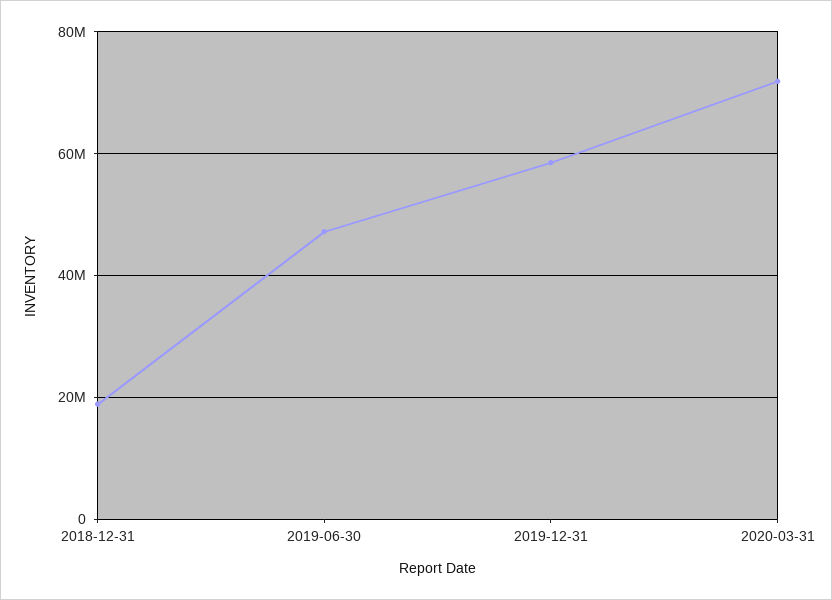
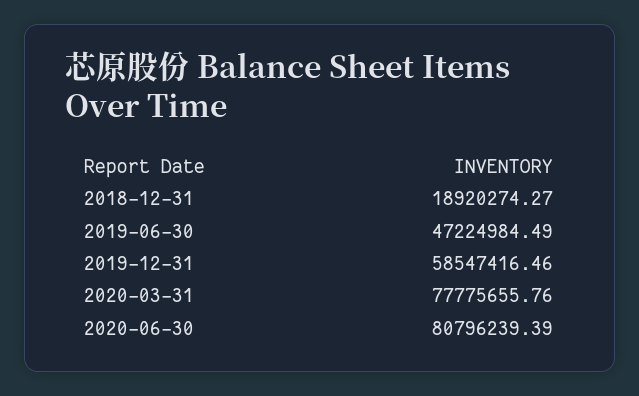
2020-03-31: 72000000 -> 77775655.76
2020-06-30: none -> 80796239.39

